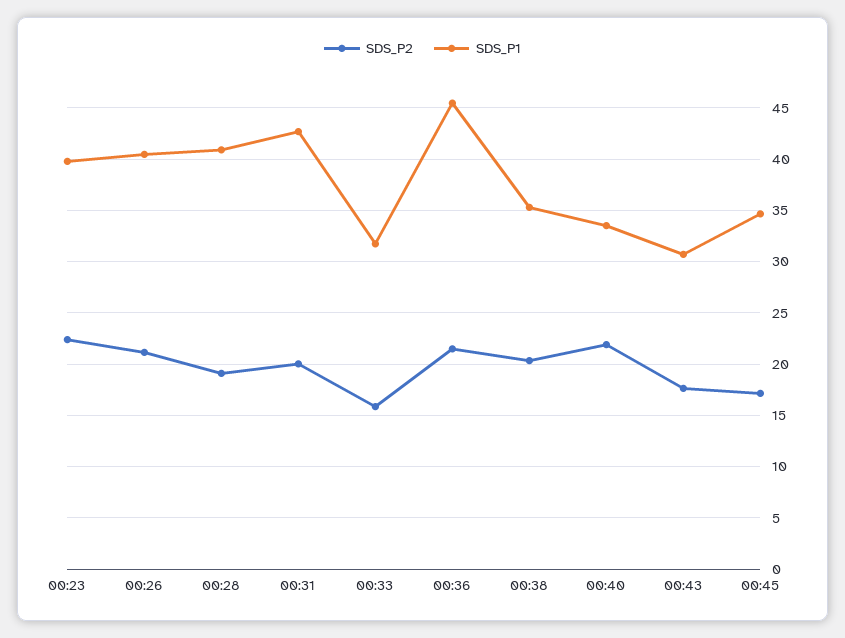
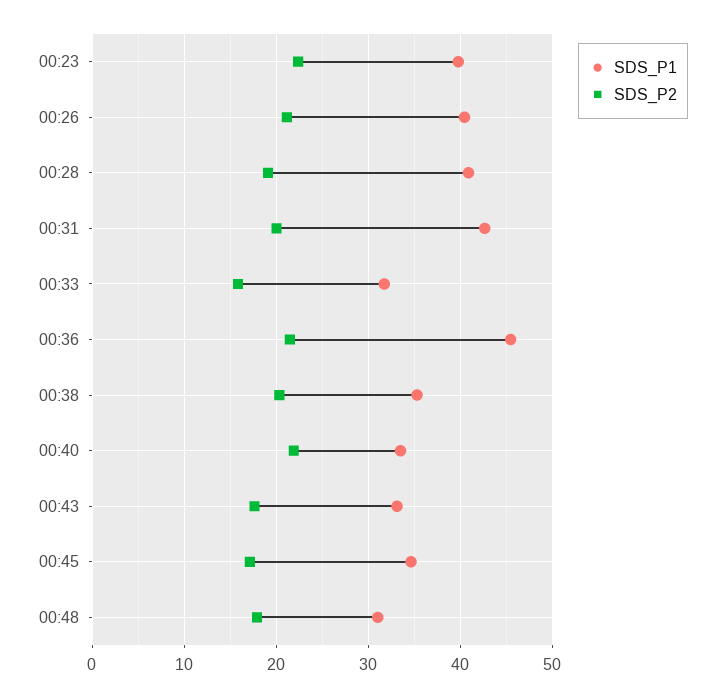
SDS_P1, 00:43: 31 -> 33
SDS_P1, 00:48: none -> 31
SDS_P2, 00:48: none -> 18

